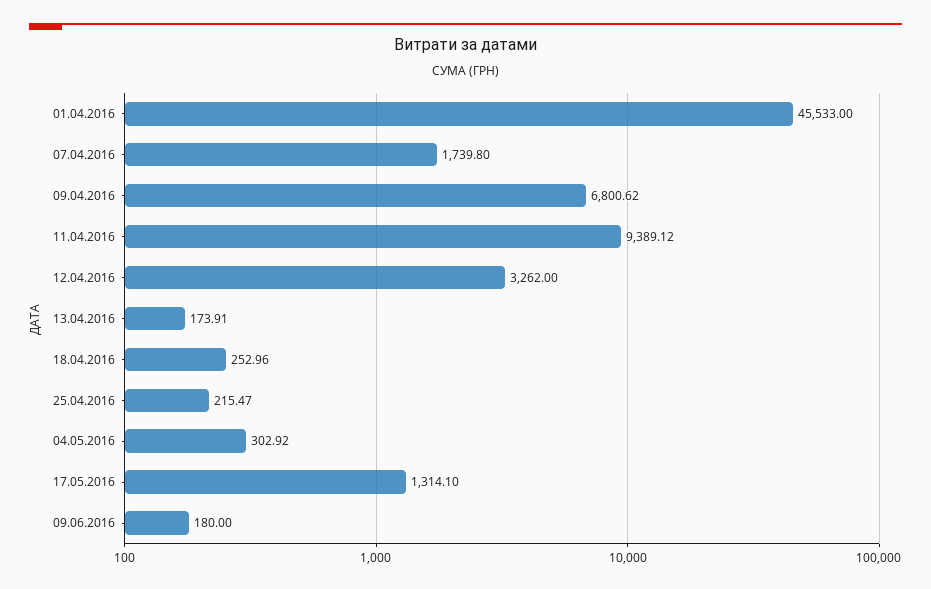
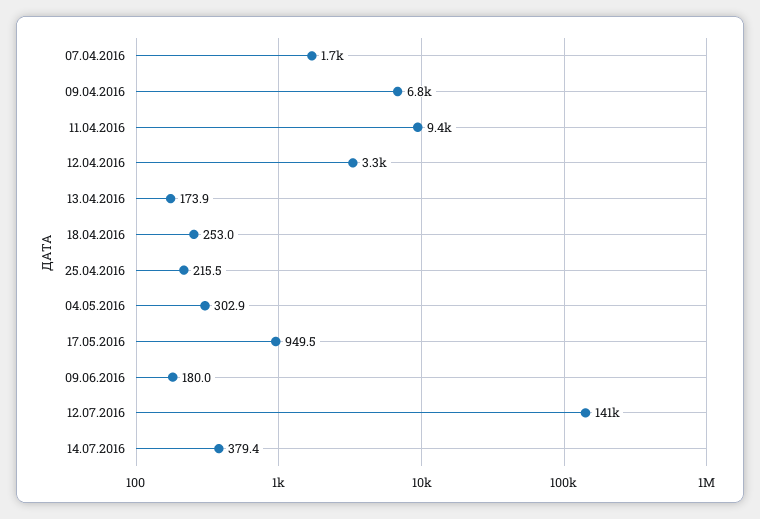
01.04.2016: 45533 -> none
17.05.2016: 1314.1 -> 949.5
12.07.2016: none -> 141000
14.07.2016: none -> 379.4

